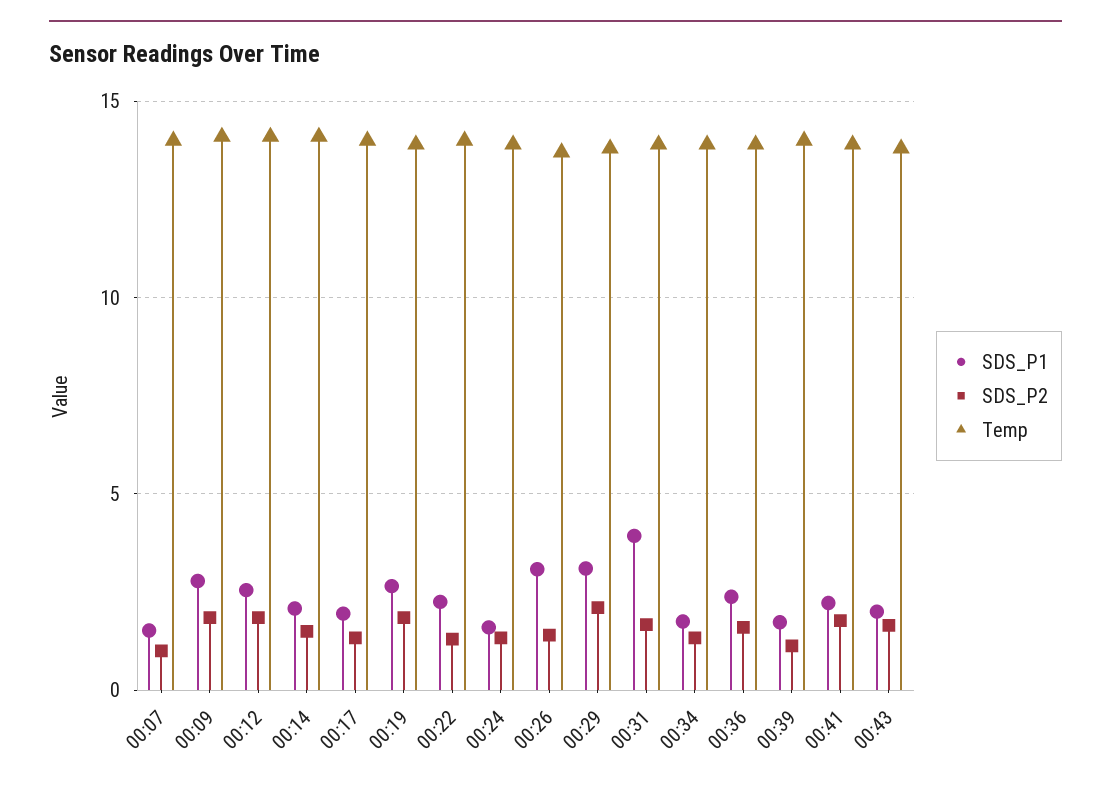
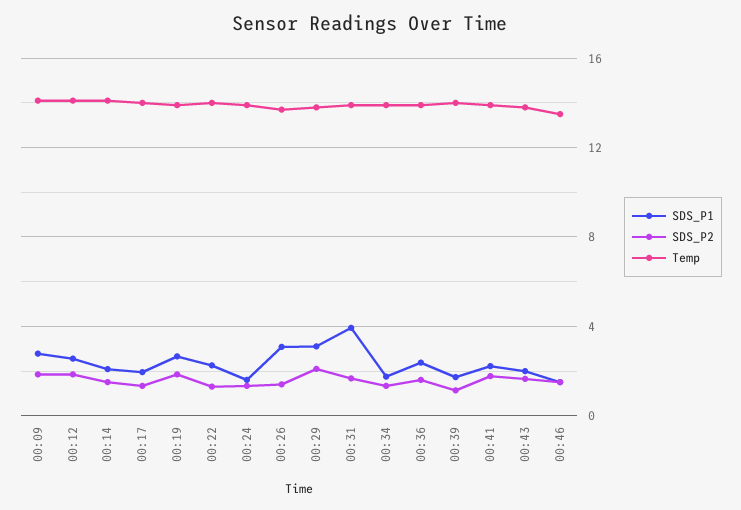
SDS_P1, 00:07: 1.5 -> none
SDS_P2, 00:07: 1 -> none
Temp, 00:07: 14 -> none
SDS_P1, 00:46: none -> 1.5
SDS_P2, 00:46: none -> 1.5
Temp, 00:46: none -> 13.5

